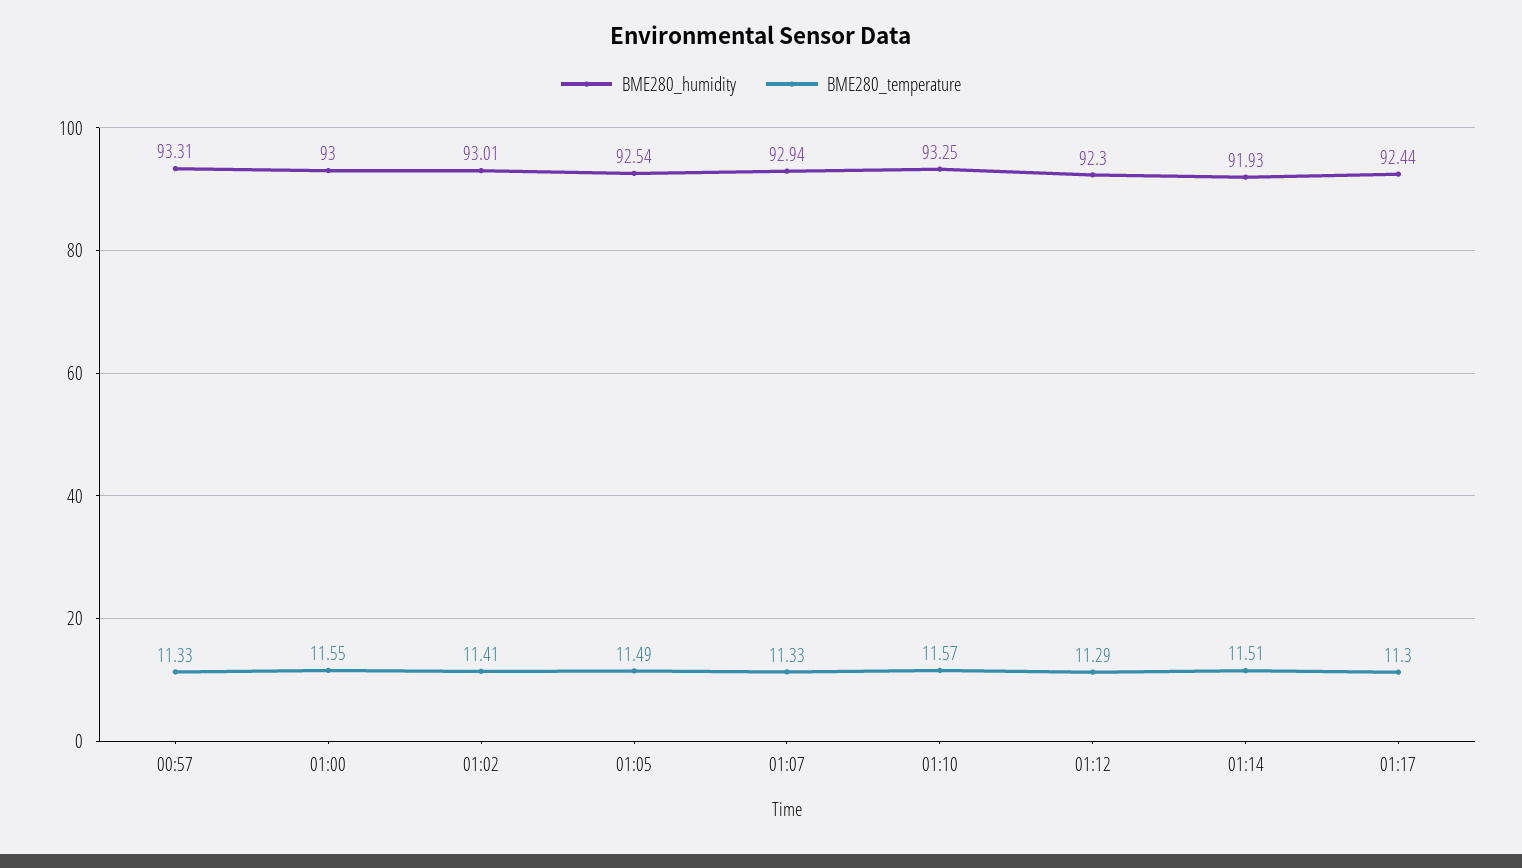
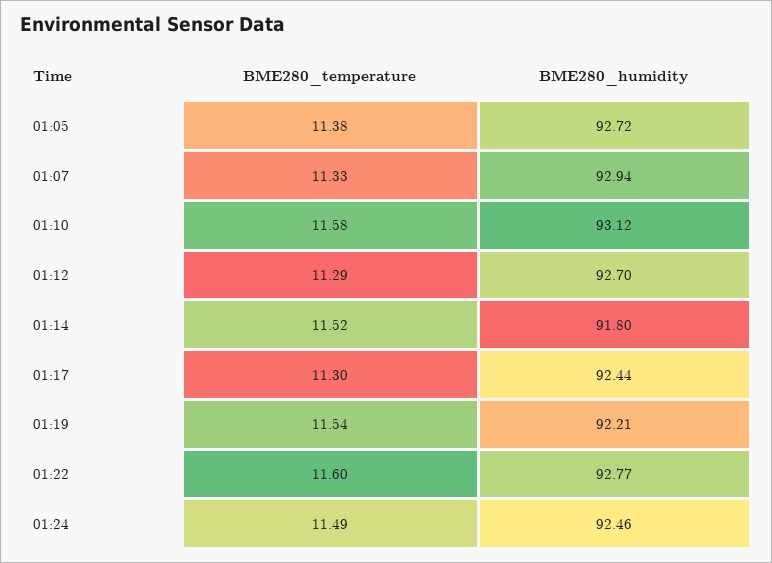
BME280_humidity, 00:57: 93.31 -> none
BME280_temperature, 00:57: 11.33 -> none
BME280_humidity, 01:00: 93 -> none
BME280_temperature, 01:00: 11.55 -> none
BME280_humidity, 01:02: 93.01 -> none
BME280_temperature, 01:02: 11.41 -> none
BME280_humidity, 01:05: 92.54 -> 92.72
BME280_temperature, 01:05: 11.49 -> 11.38
BME280_humidity, 01:10: 93.25 -> 93.12
BME280_temperature, 01:10: 11.57 -> 11.58
BME280_humidity, 01:12: 92.3 -> 92.7
BME280_humidity, 01:14: 91.93 -> 91.8
BME280_temperature, 01:14: 11.51 -> 11.52
BME280_temperature, 01:19: none -> 11.54
BME280_humidity, 01:19: none -> 92.21
BME280_temperature, 01:22: none -> 11.6
BME280_humidity, 01:22: none -> 92.77
BME280_temperature, 01:24: none -> 11.49
BME280_humidity, 01:24: none -> 92.46

